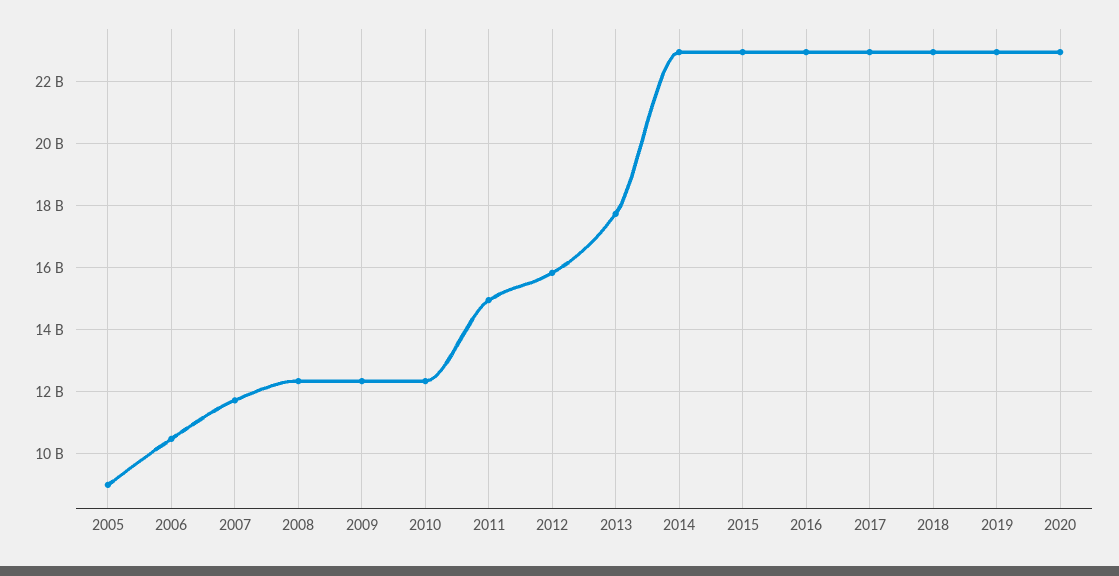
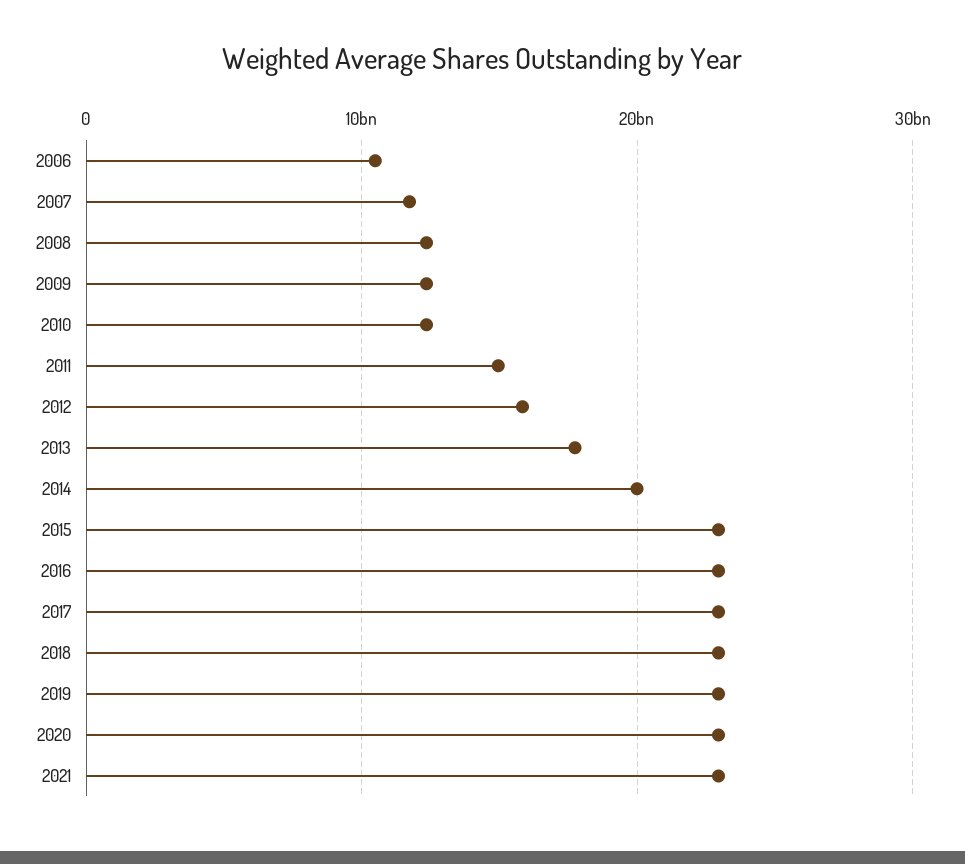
2005: 9000000000 -> none
2014: 23000000000 -> 20000000000
2021: none -> 23000000000

